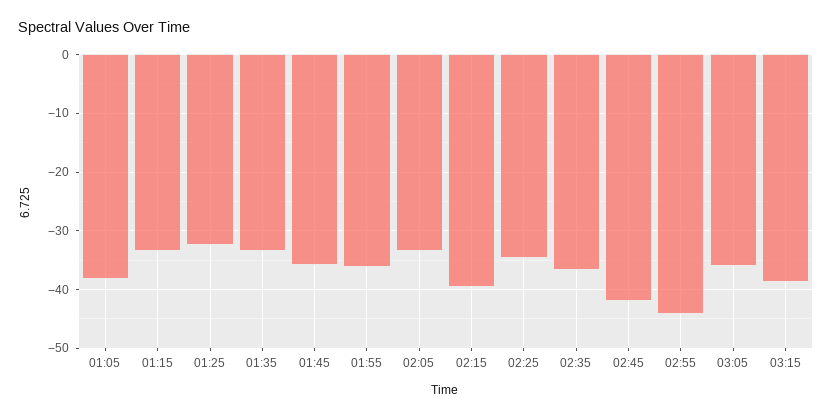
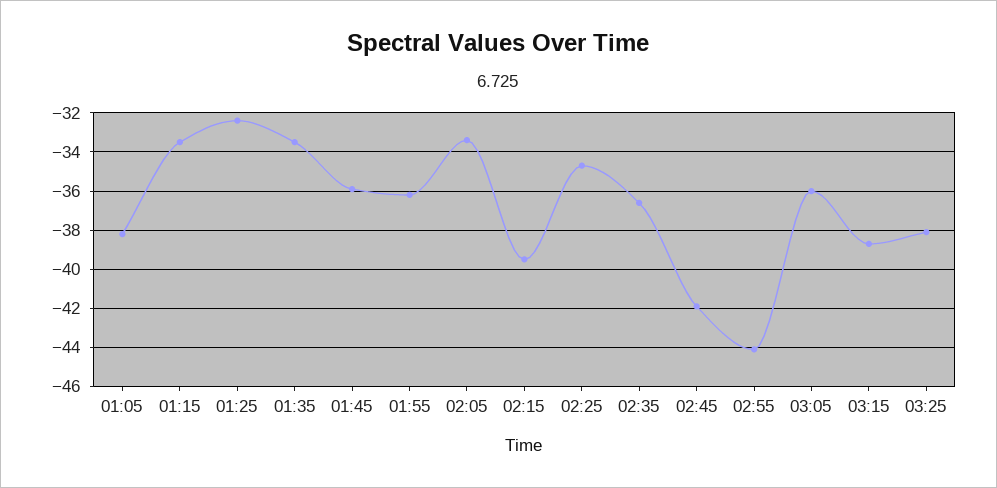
03:25: none -> -38

